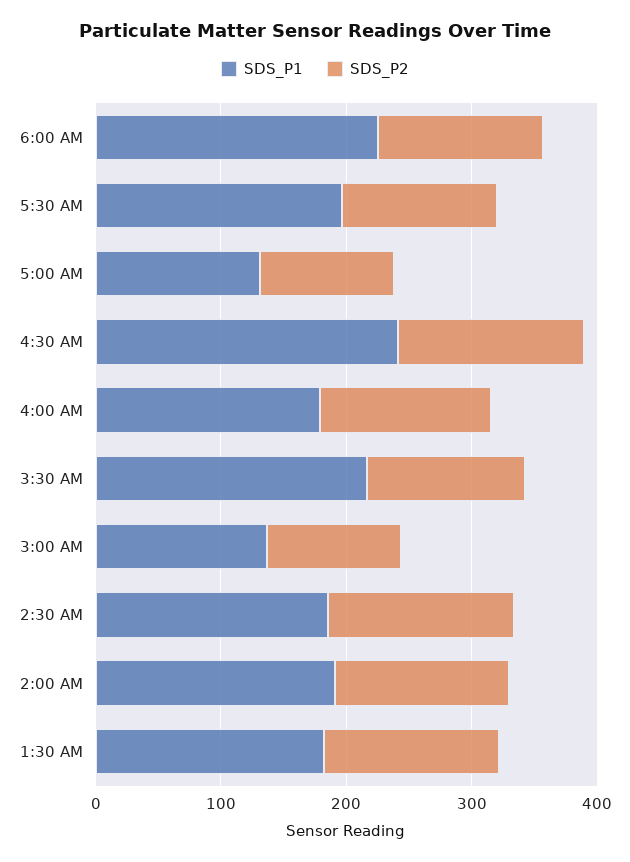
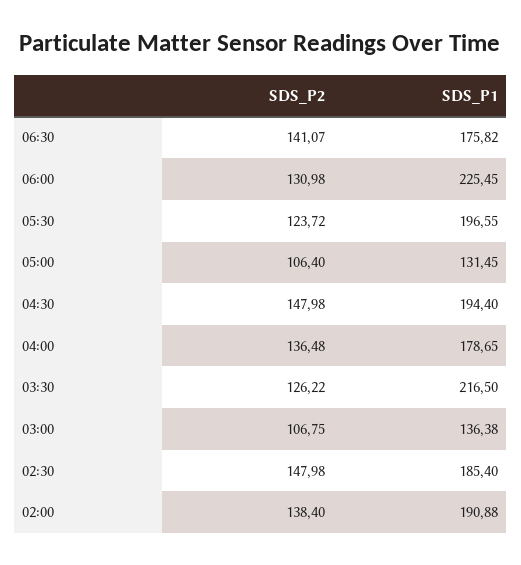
SDS_P1, 4:30 AM: 240 -> 194.4
SDS_P1, 1:30 AM: 180 -> none
SDS_P2, 1:30 AM: 140 -> none
SDS_P2, 06:30: none -> 141.07
SDS_P1, 06:30: none -> 175.82

